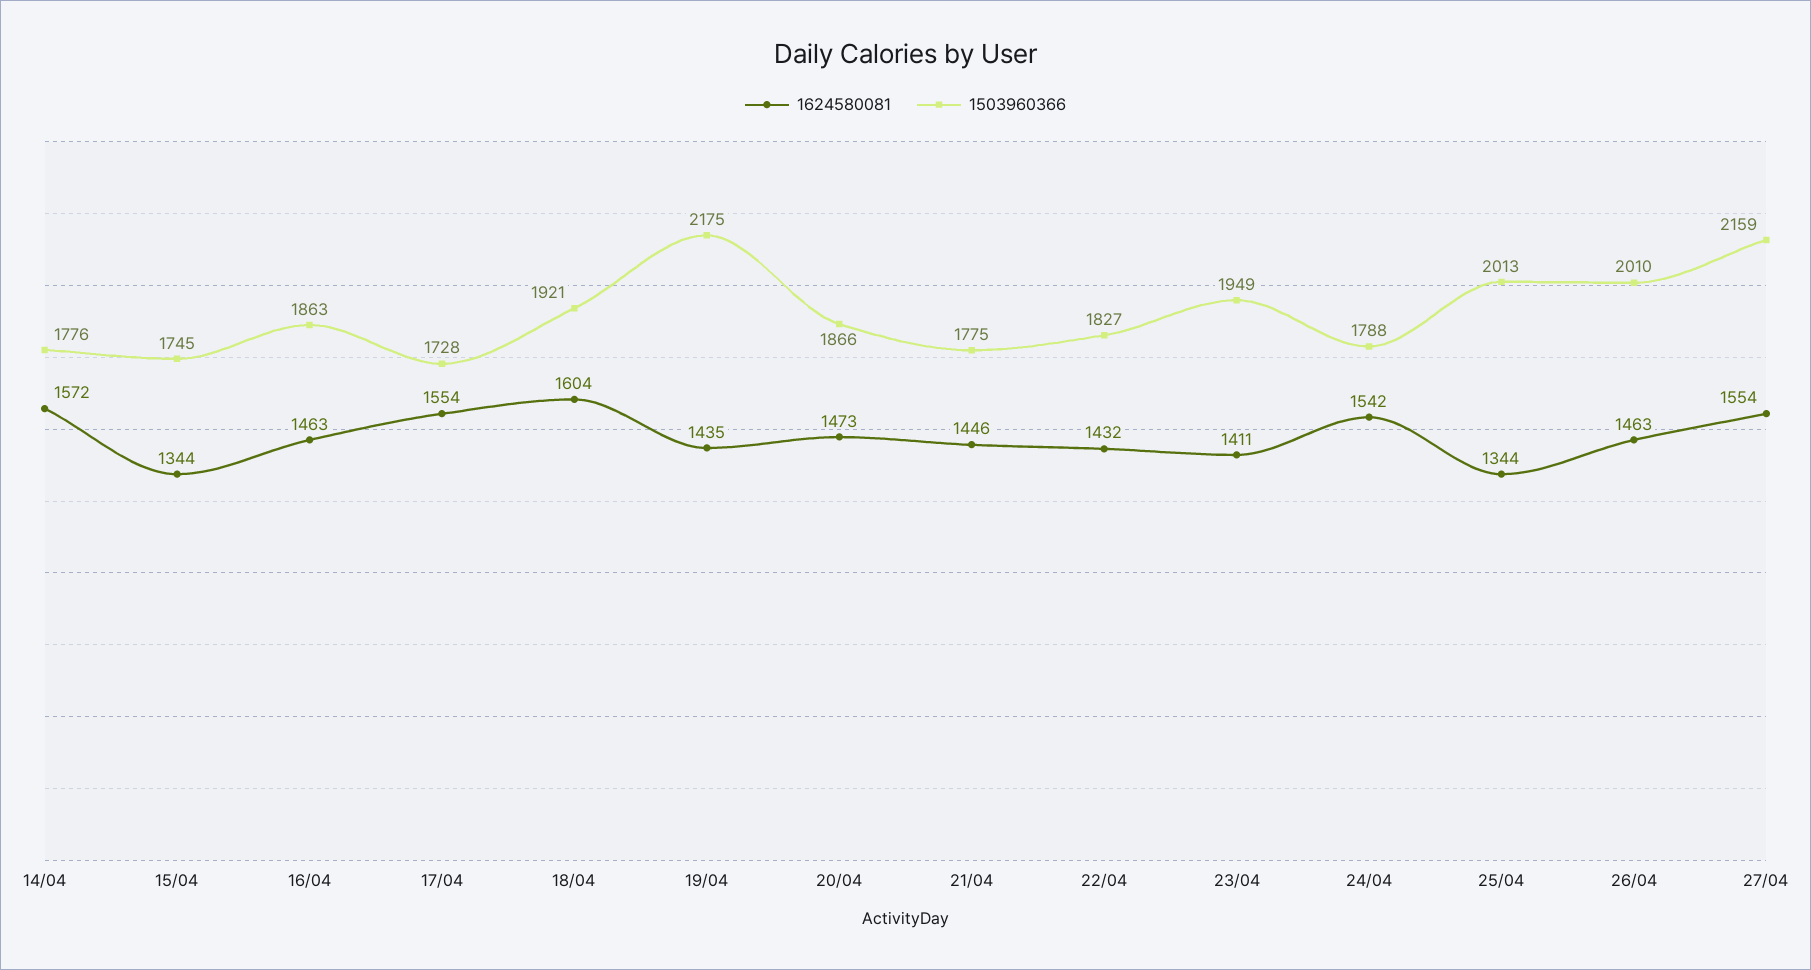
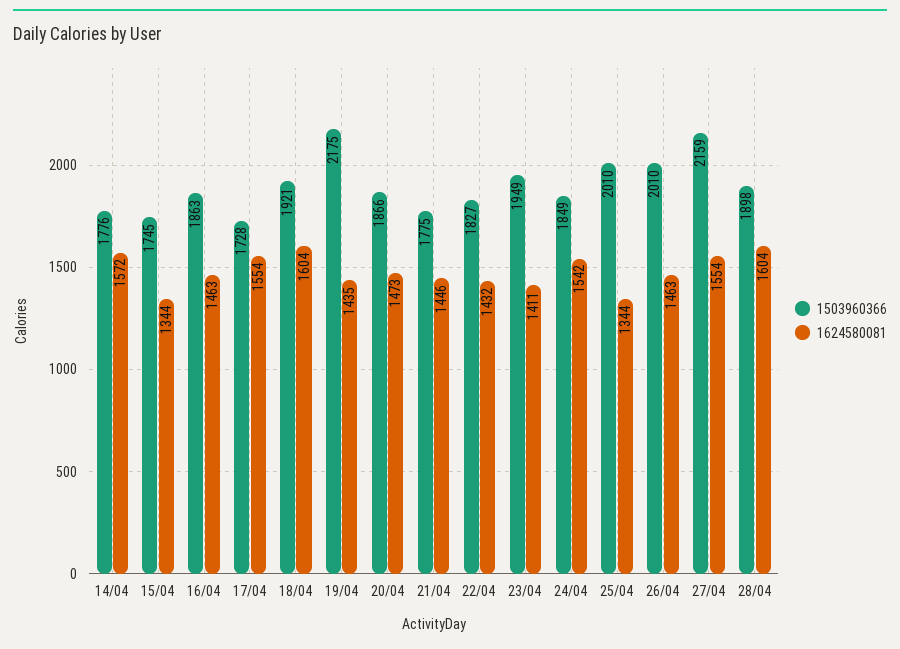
1503960366, 24/04: 1788 -> 1849
1503960366, 25/04: 2013 -> 2010
1503960366, 28/04: none -> 1898
1624580081, 28/04: none -> 1604

